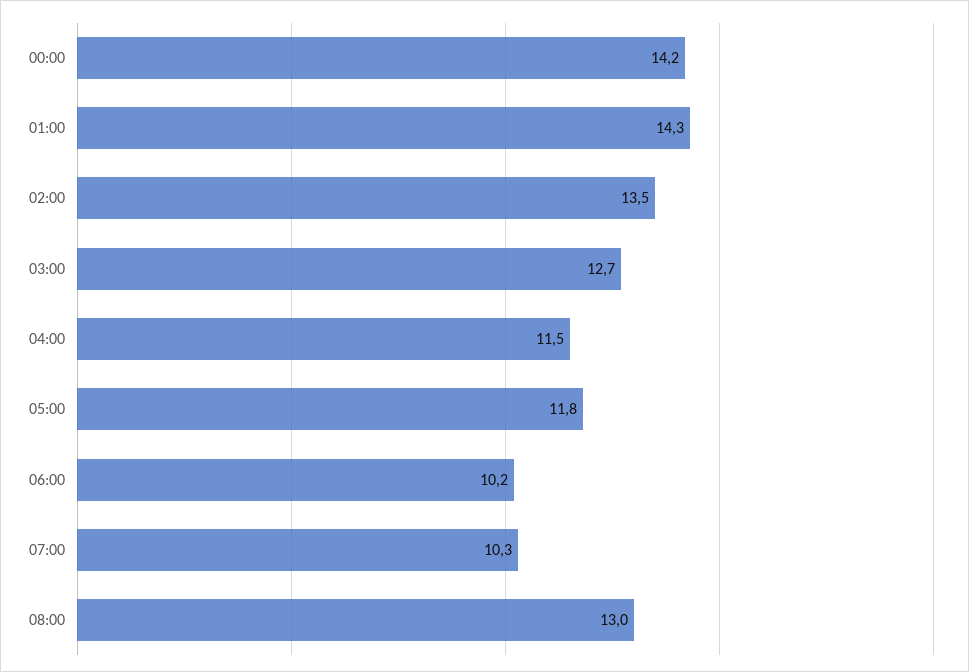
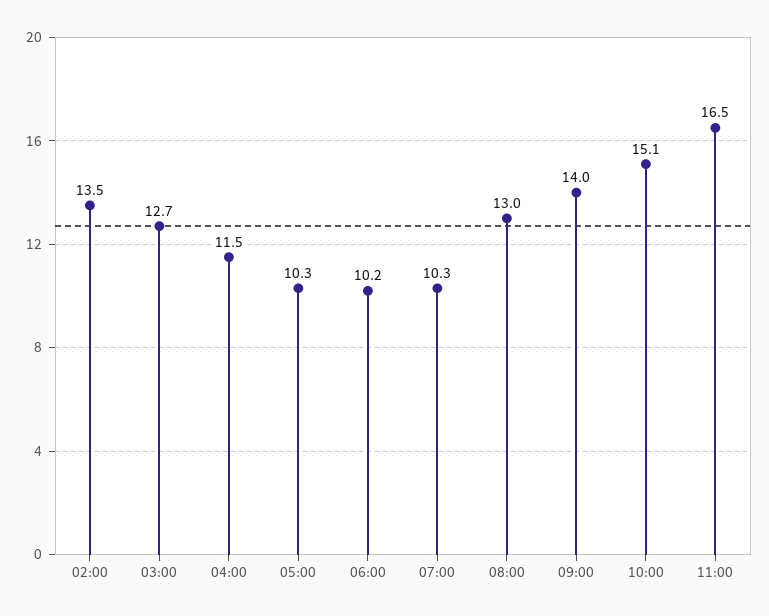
00:00: 14.2 -> none
01:00: 14.3 -> none
05:00: 11.8 -> 10.3
09:00: none -> 14
10:00: none -> 15.1
11:00: none -> 16.5

